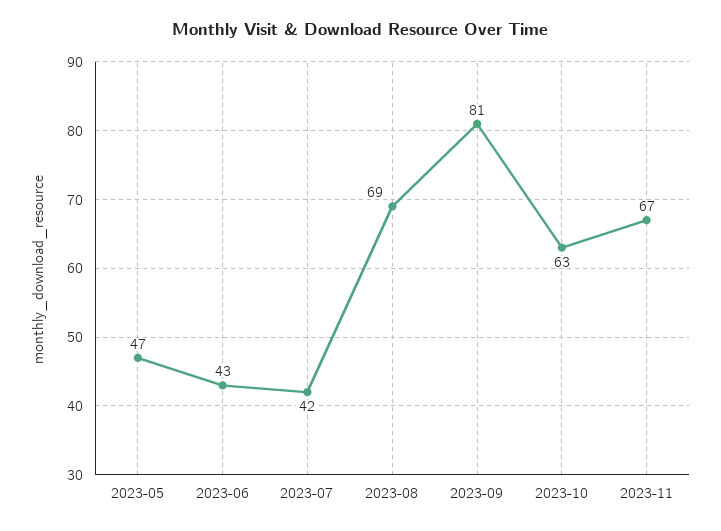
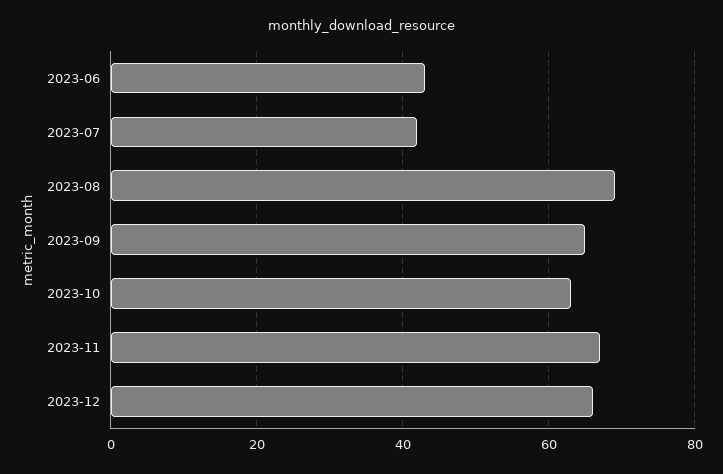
2023-05: 47 -> none
2023-09: 81 -> 65
2023-12: none -> 65

